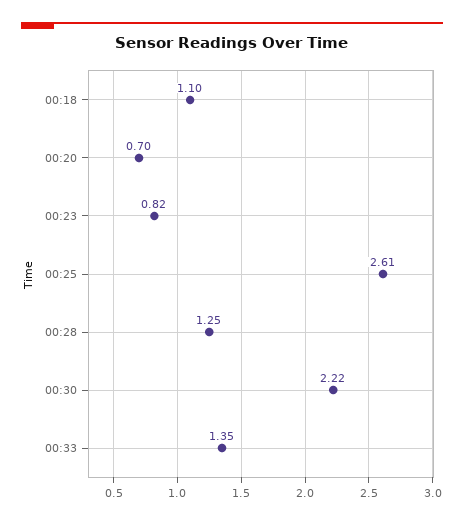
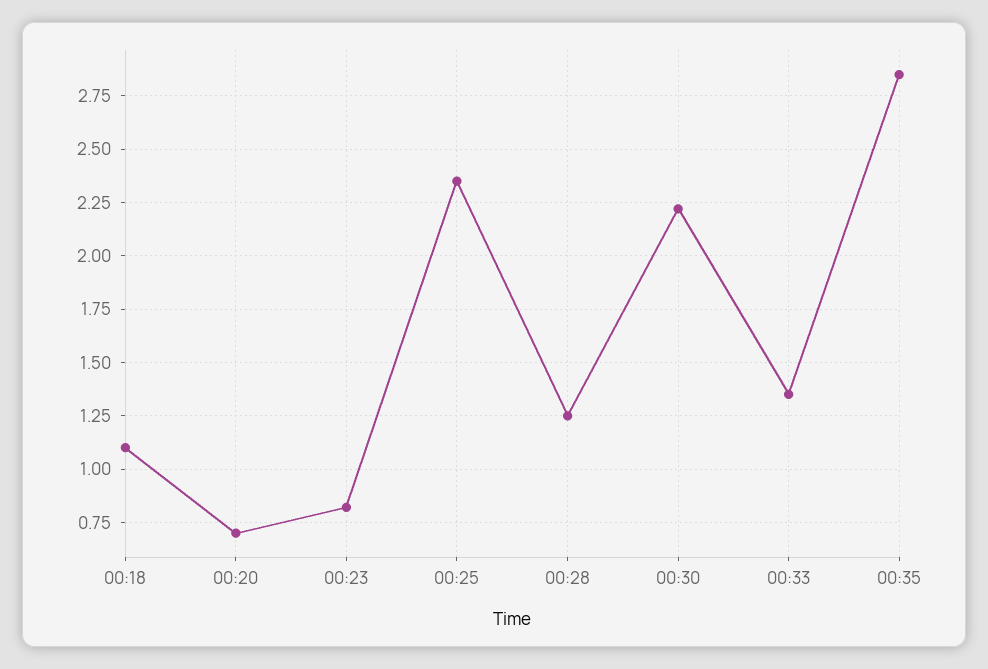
00:25: 2.61 -> 2.35
00:35: none -> 2.85

